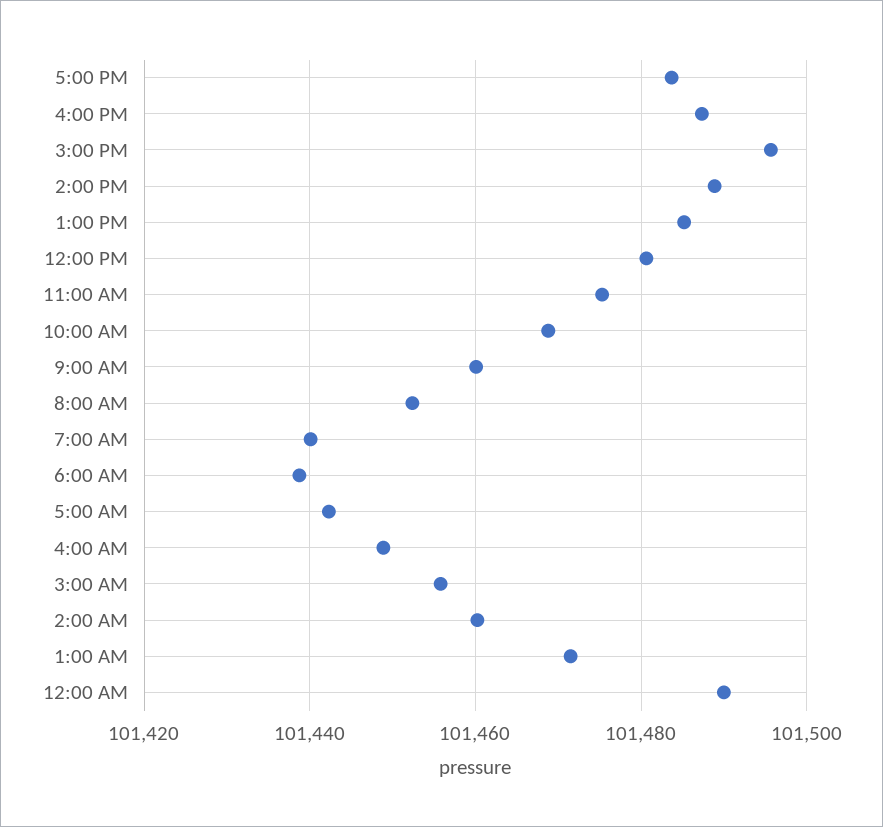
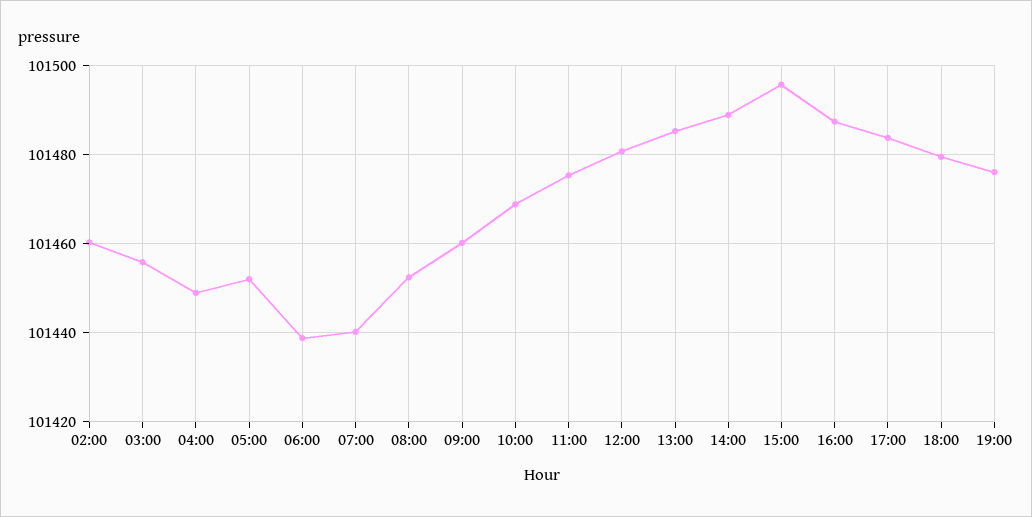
5:00 AM: 101442 -> 101452
1:00 AM: 101472 -> none
12:00 AM: 101490 -> none
18:00: none -> 101480
19:00: none -> 101476

